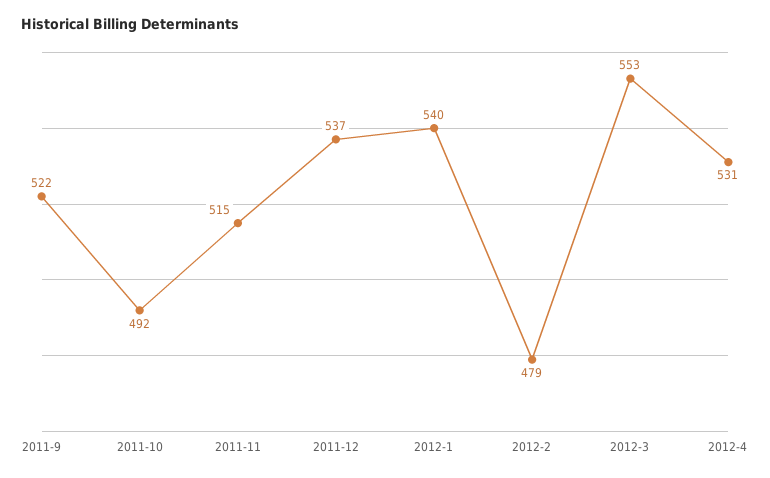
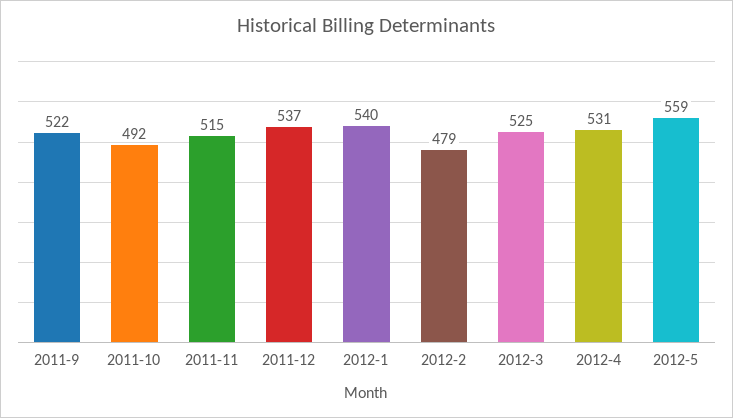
2012-3: 553 -> 525
2012-5: none -> 559

